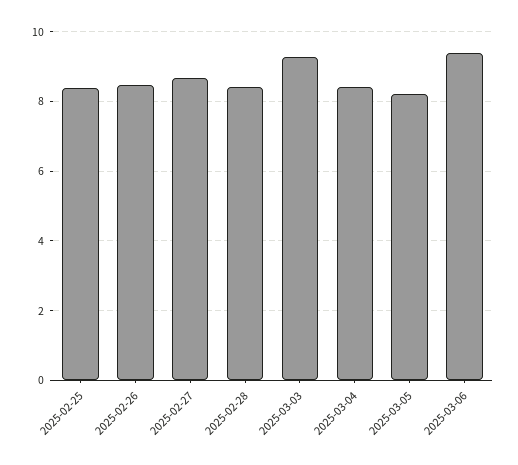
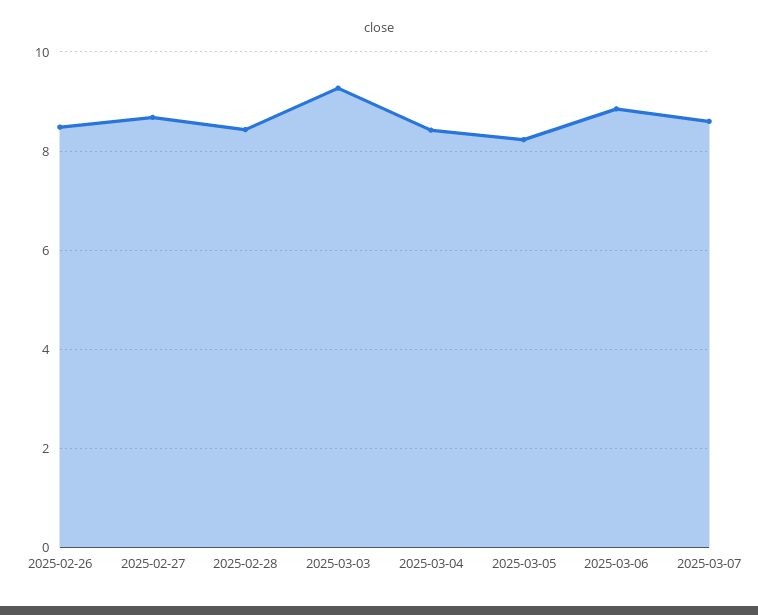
2025-02-25: 8.4 -> none
2025-03-06: 9.4 -> 8.8
2025-03-07: none -> 8.6

